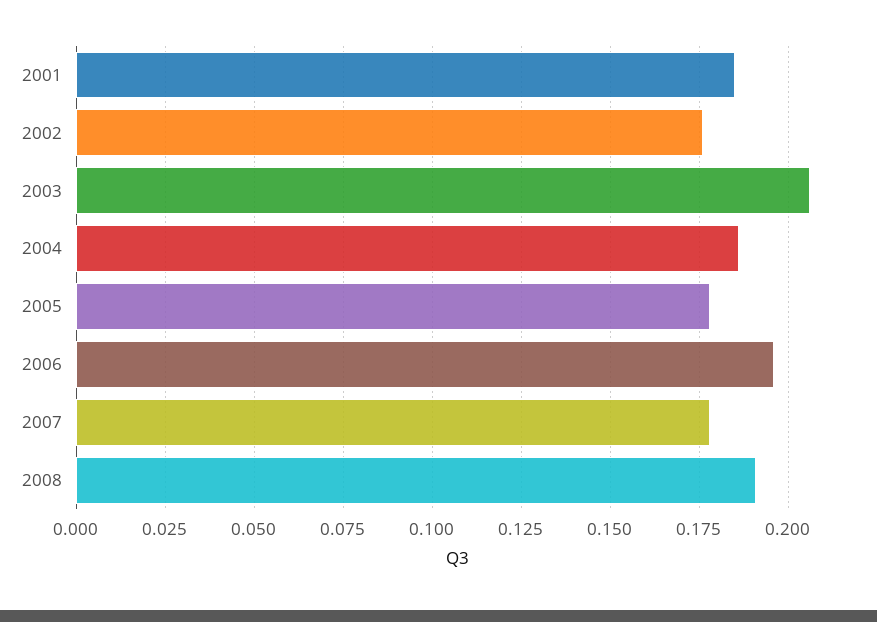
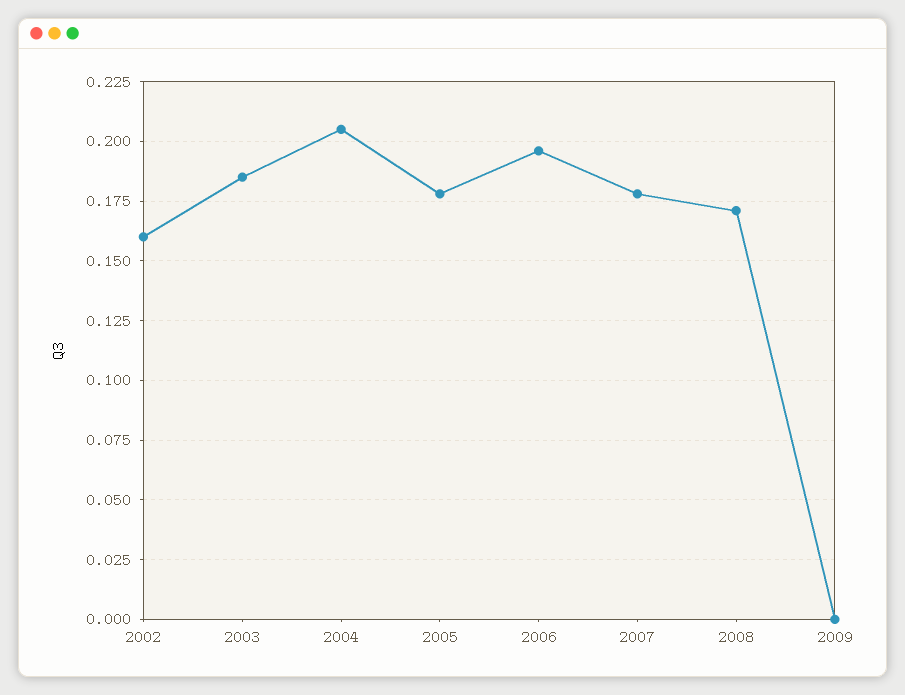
2001: 0.185 -> none
2002: 0.175 -> 0.16
2003: 0.205 -> 0.185
2004: 0.185 -> 0.205
2008: 0.19 -> 0.17
2009: none -> 0

